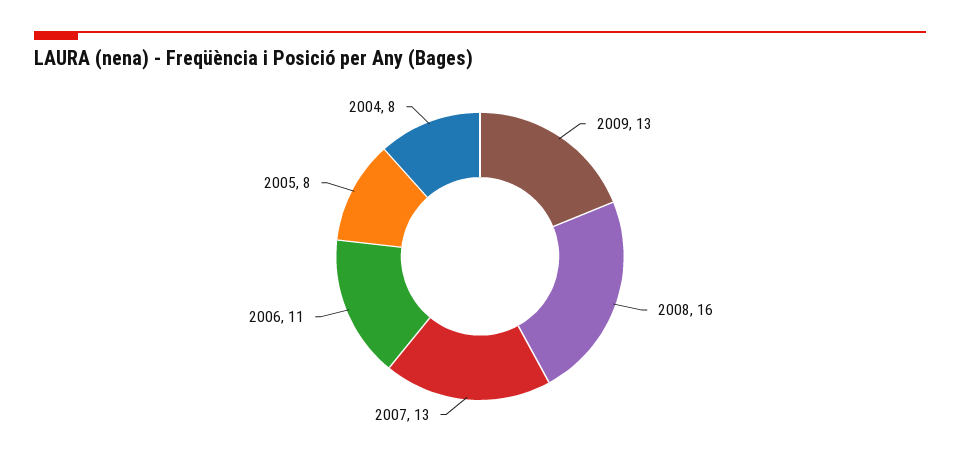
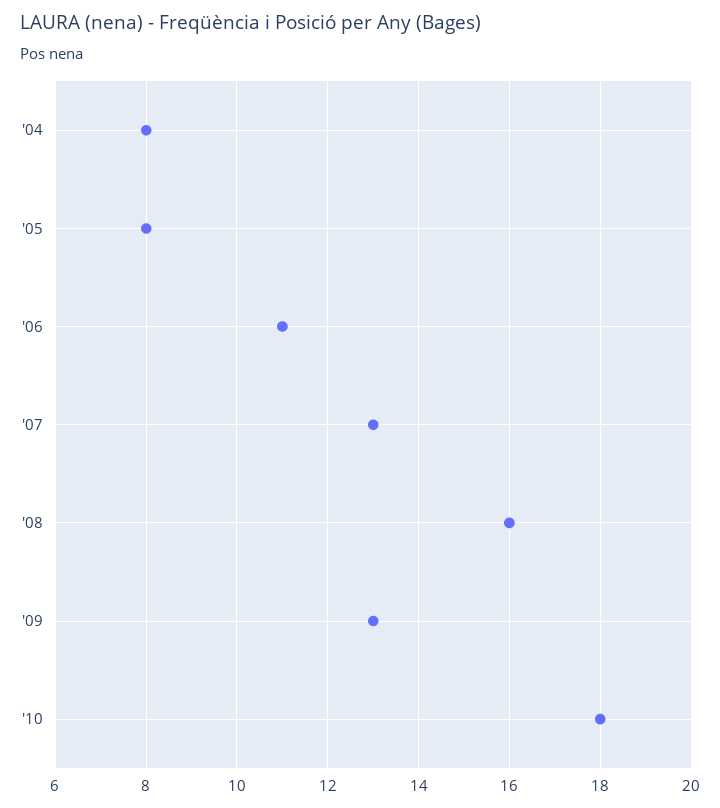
'10: none -> 18

